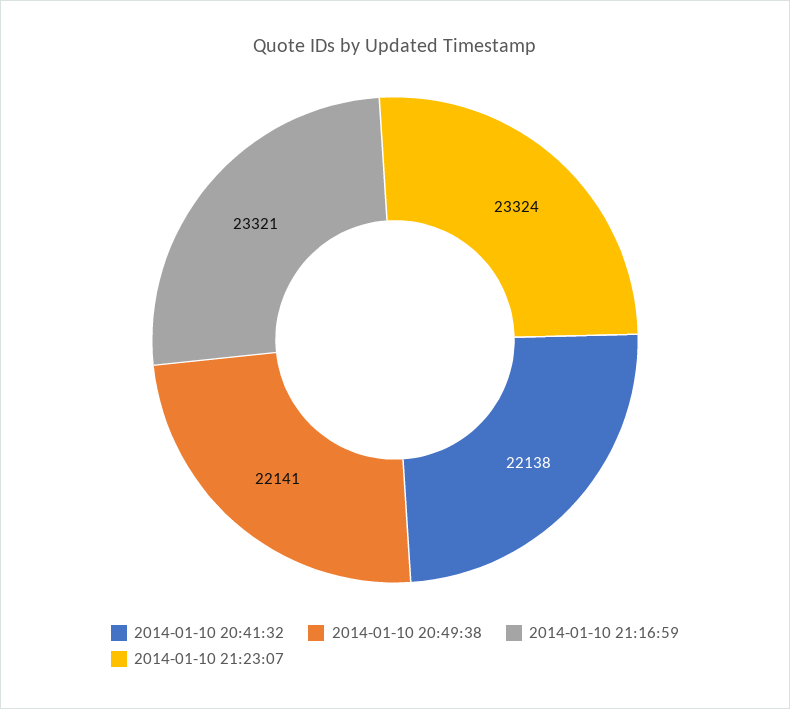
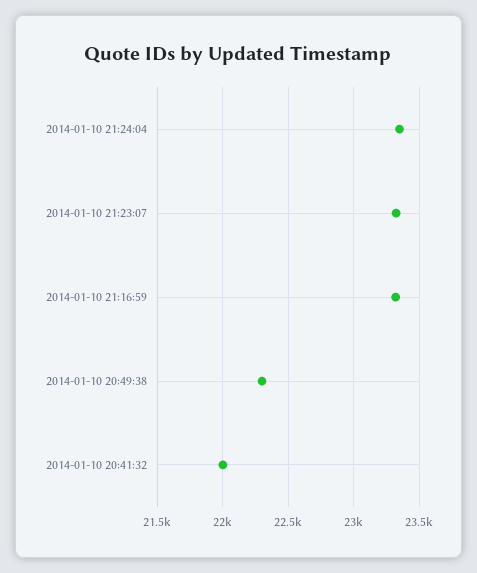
2014-01-10 20:41:32: 22138 -> 22000
2014-01-10 20:49:38: 22141 -> 22300
2014-01-10 21:24:04: none -> 23350

